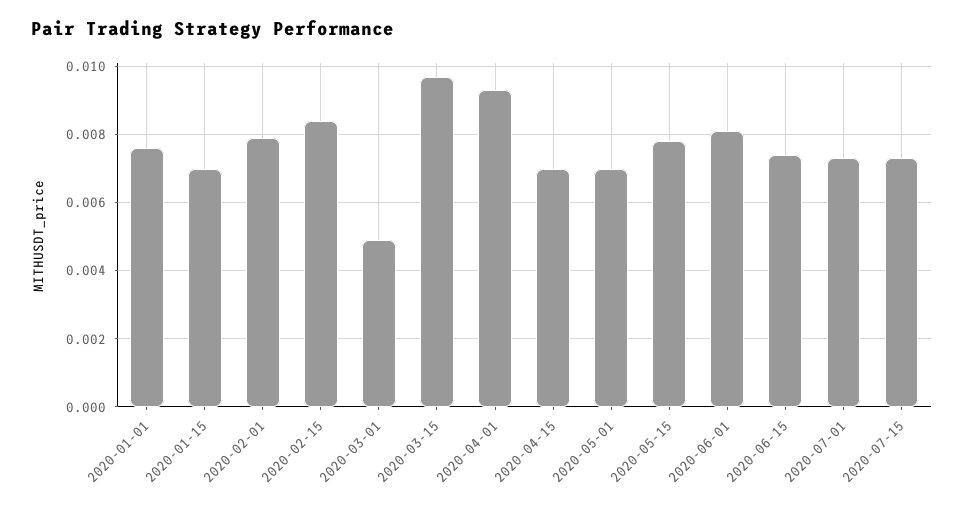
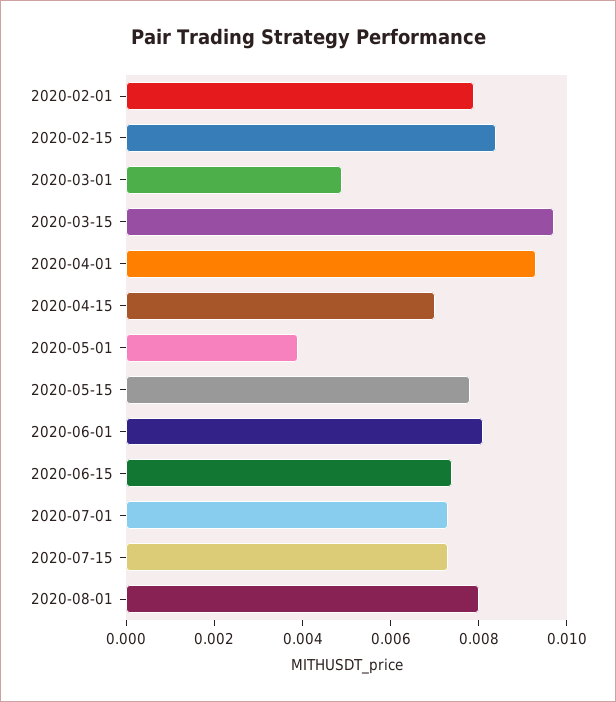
2020-01-01: 0.0075 -> none
2020-01-15: 0.007 -> none
2020-05-01: 0.007 -> 0.004
2020-08-01: none -> 0.008

